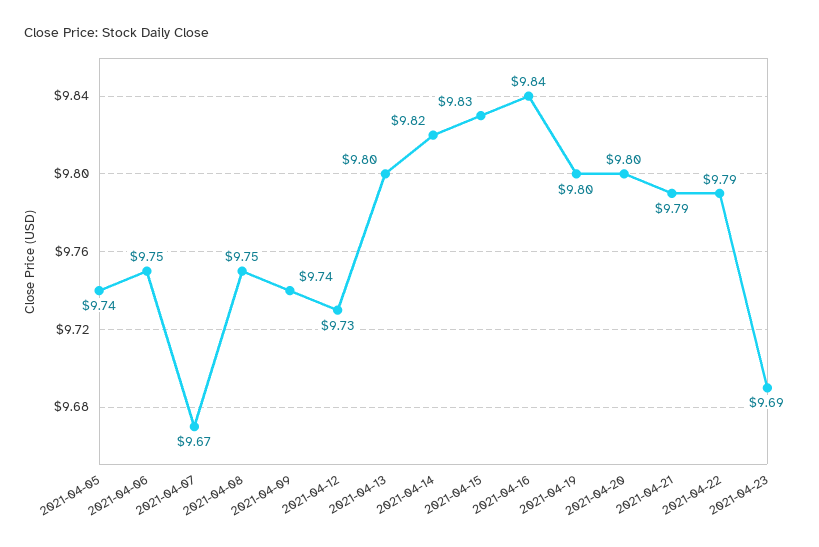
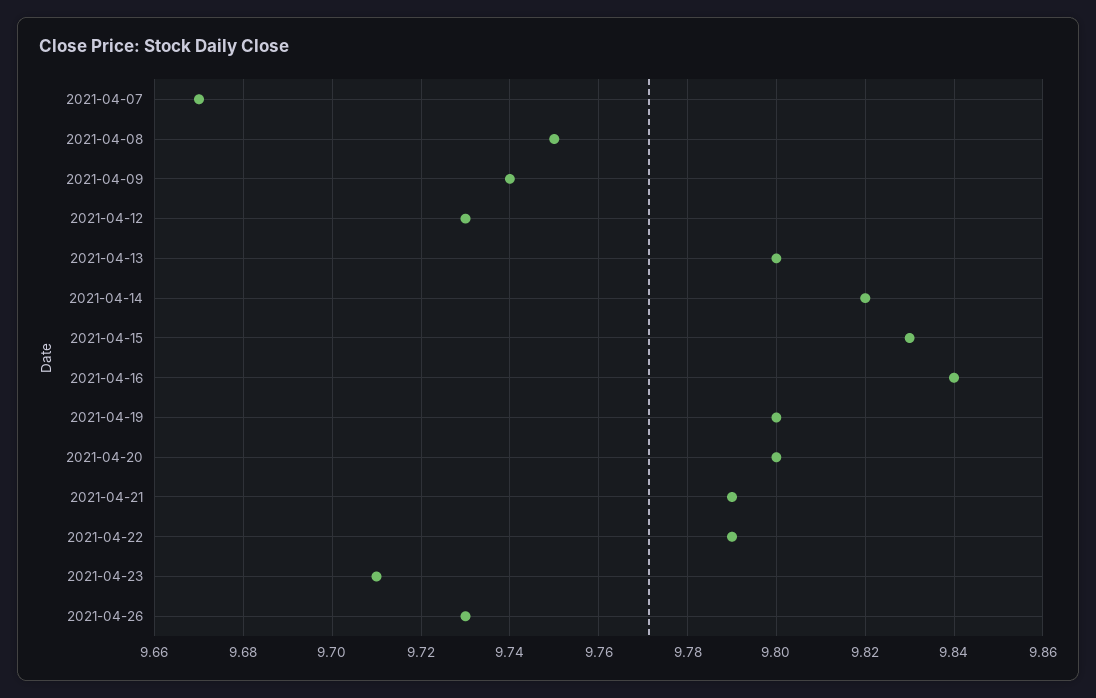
2021-04-05: 9.74 -> none
2021-04-06: 9.75 -> none
2021-04-23: 9.69 -> 9.71
2021-04-26: none -> 9.73

